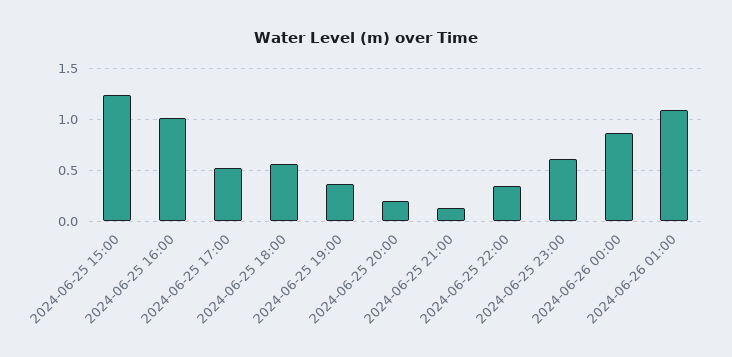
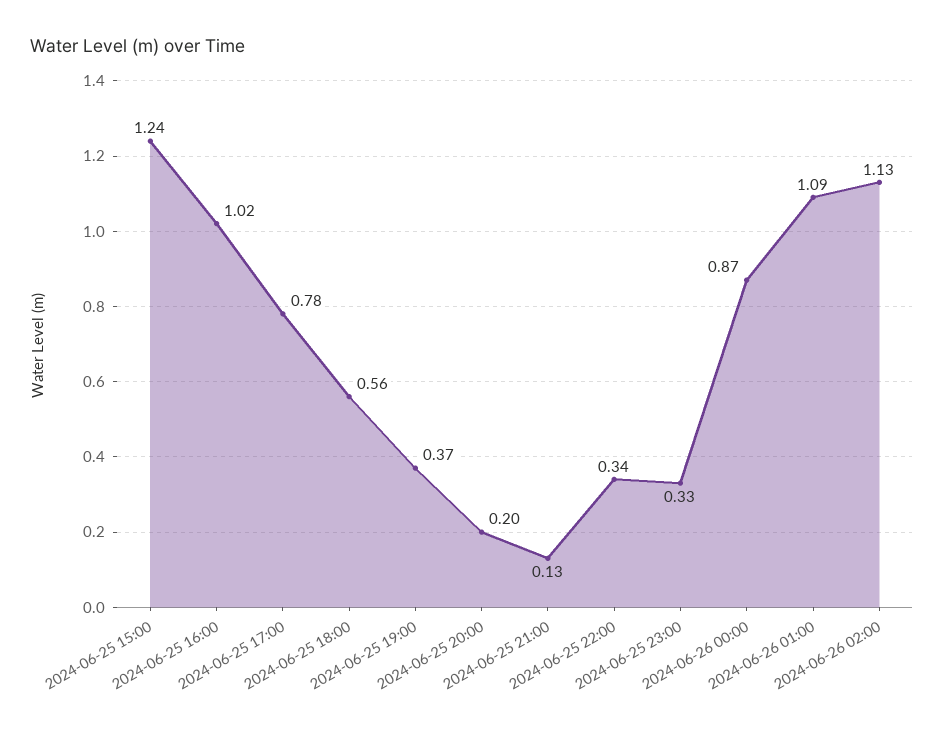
2024-06-25 17:00: 0.5 -> 0.78
2024-06-25 23:00: 0.6 -> 0.33
2024-06-26 02:00: none -> 1.13

